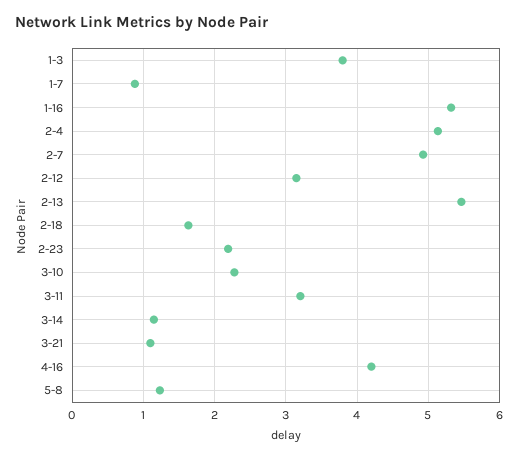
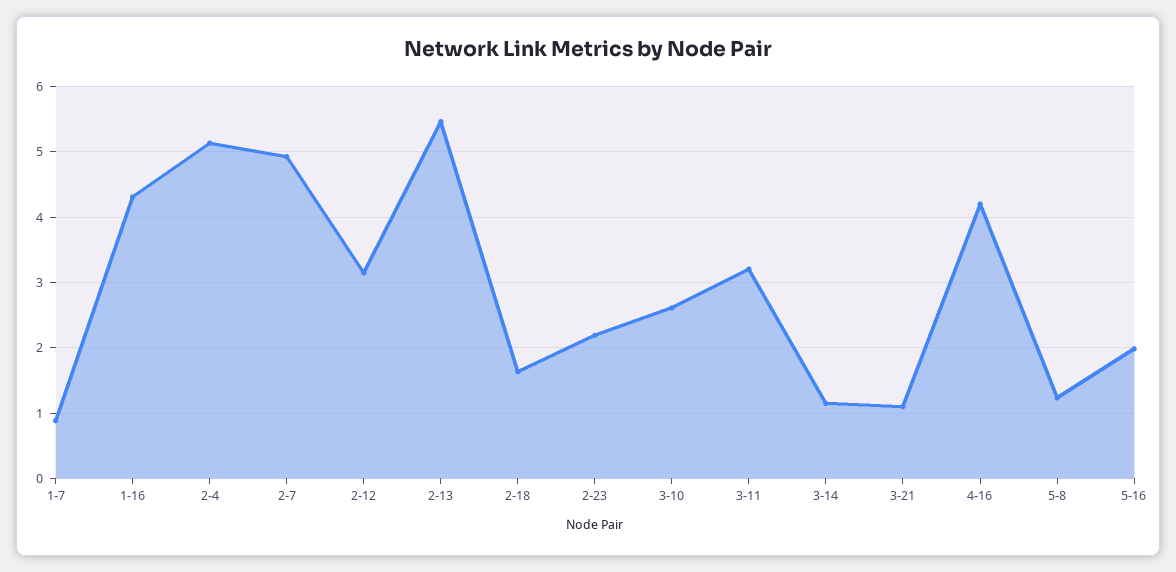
1-3: 3.8 -> none
1-16: 5.3 -> 4.3
3-10: 2.3 -> 2.6
5-16: none -> 2

